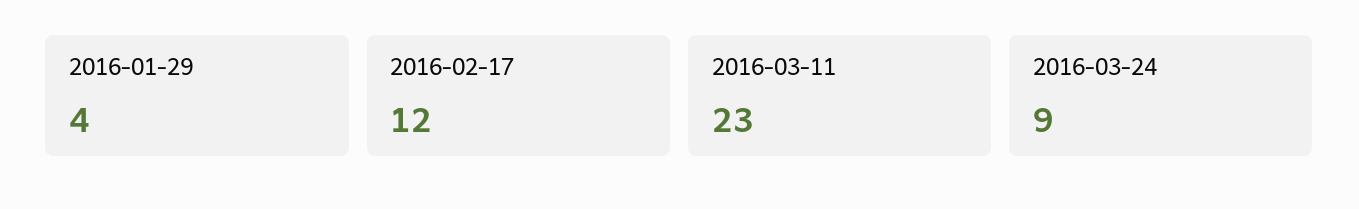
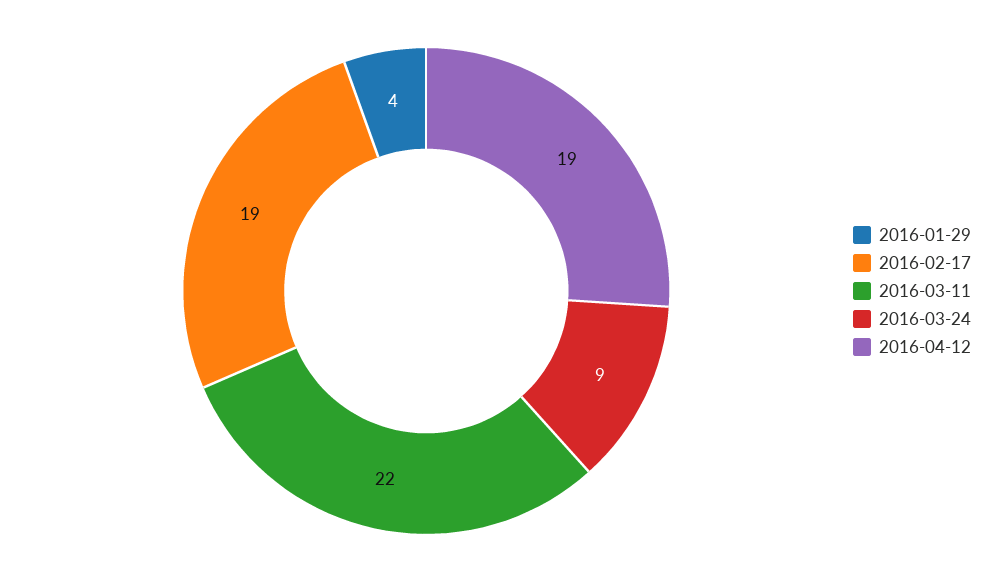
2016-02-17: 12 -> 19
2016-03-11: 23 -> 22
2016-04-12: none -> 19

